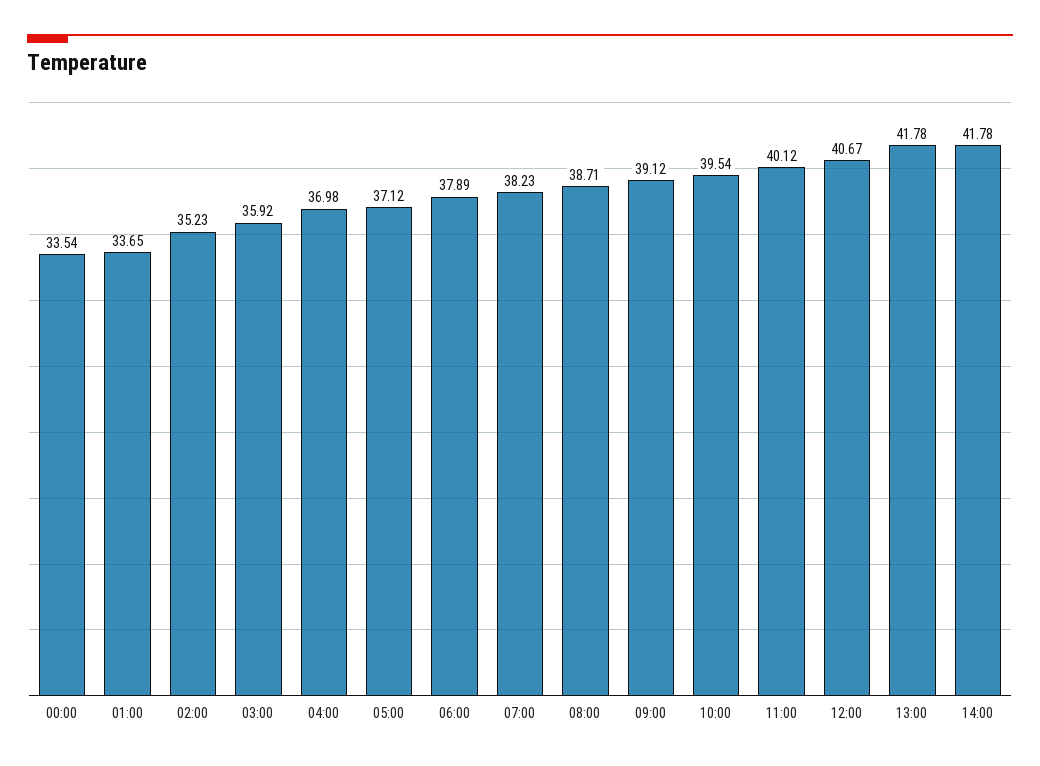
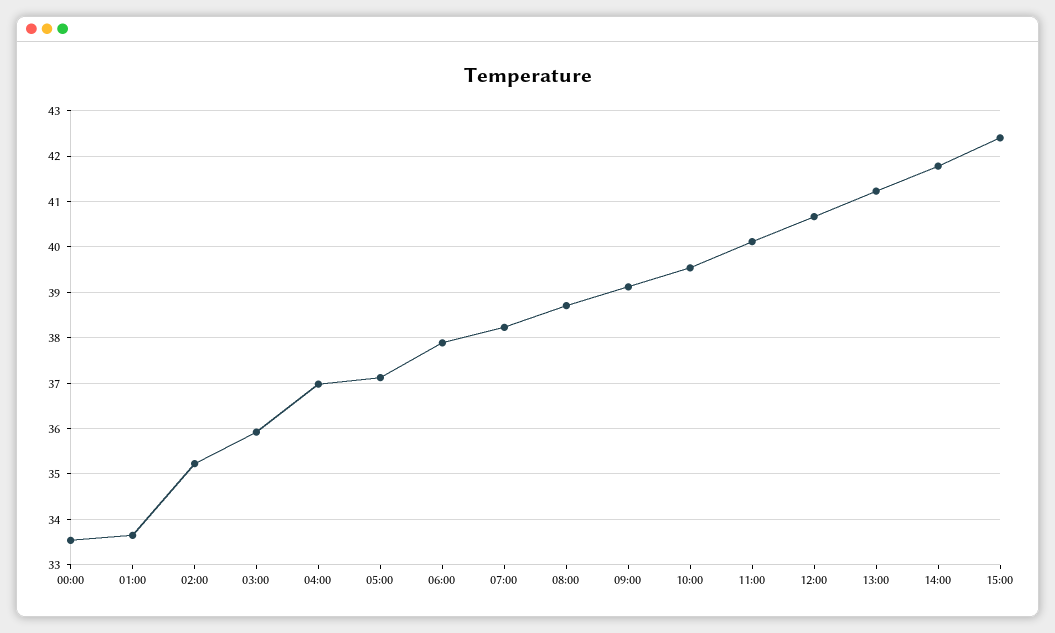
13:00: 41.78 -> 41.2
15:00: none -> 42.4

